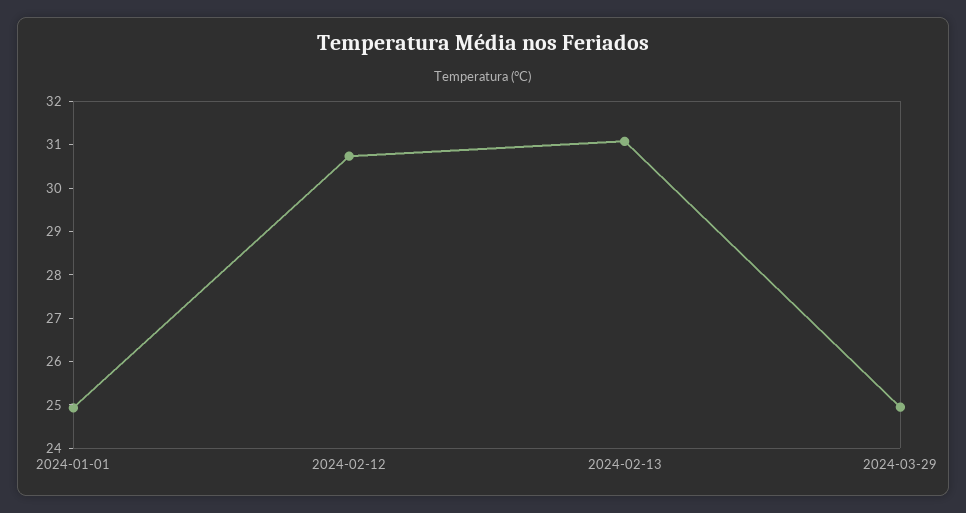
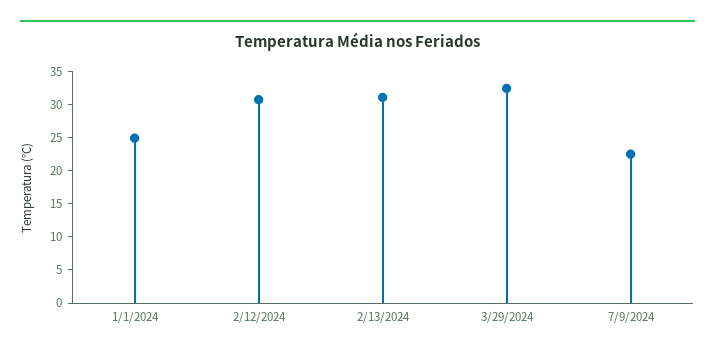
2024-03-29: 25 -> 32.5
7/9/2024: none -> 22.5

